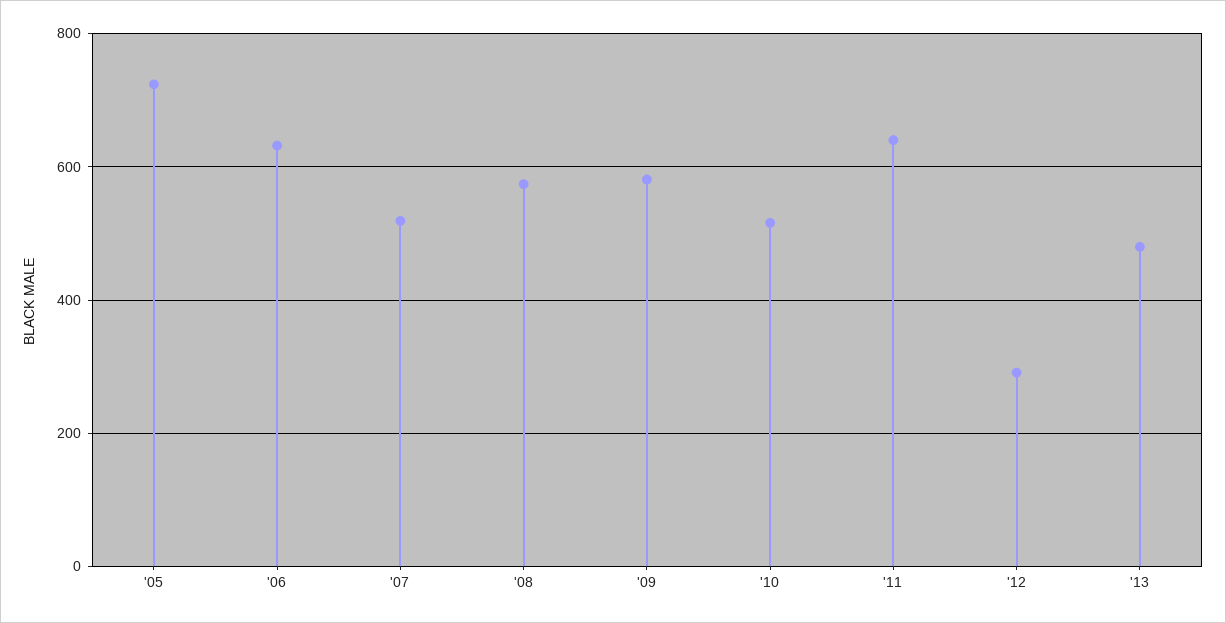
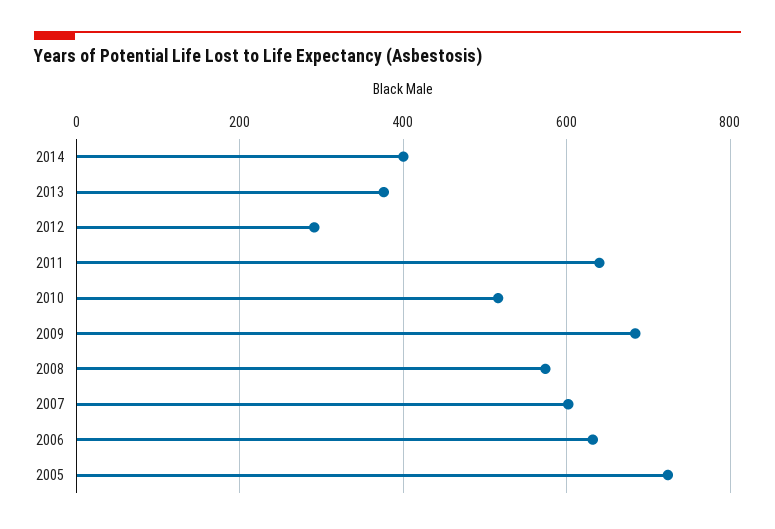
'07: 520 -> 600
'09: 580 -> 680
'13: 480 -> 380
2014: none -> 400

